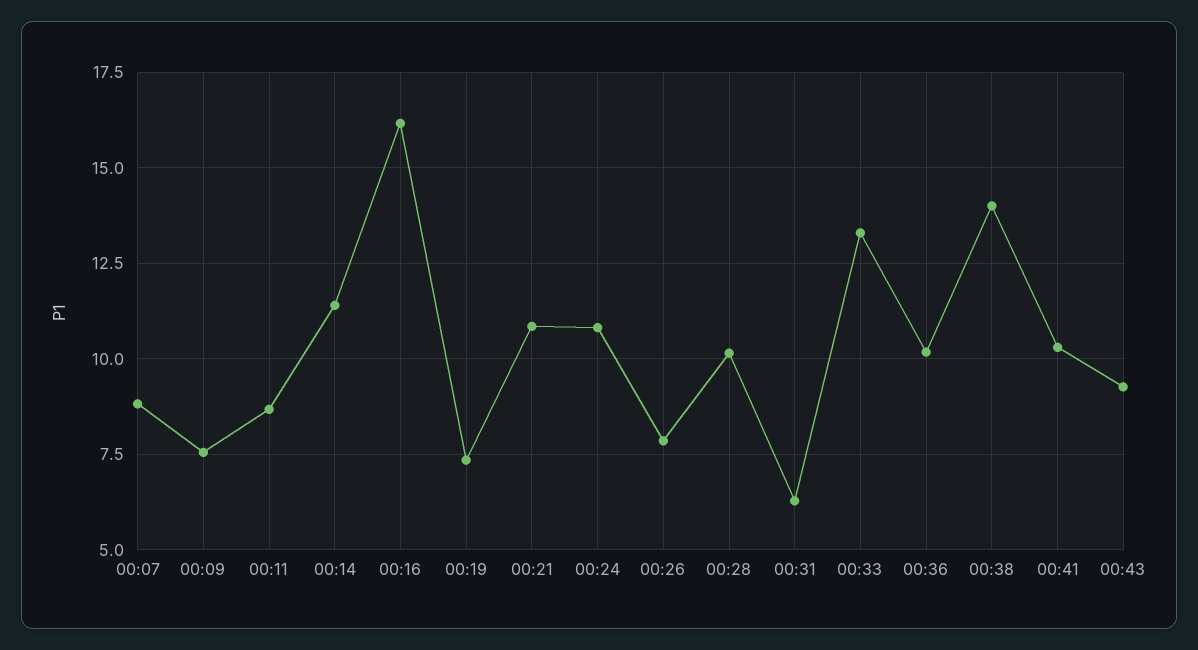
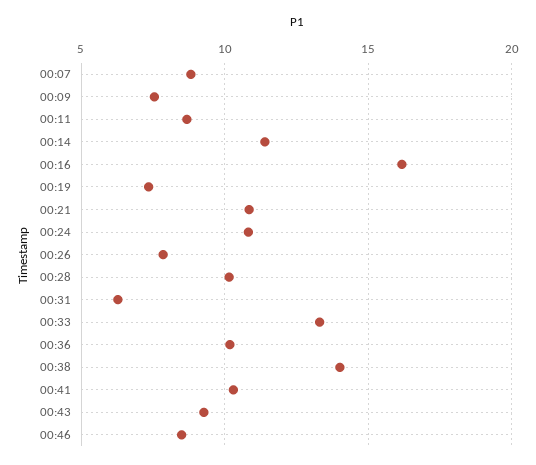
00:46: none -> 8.5

